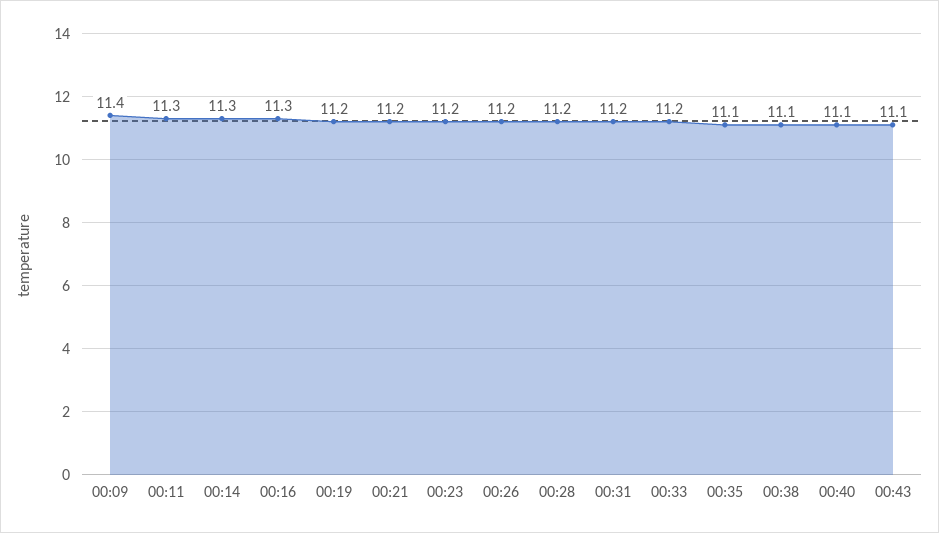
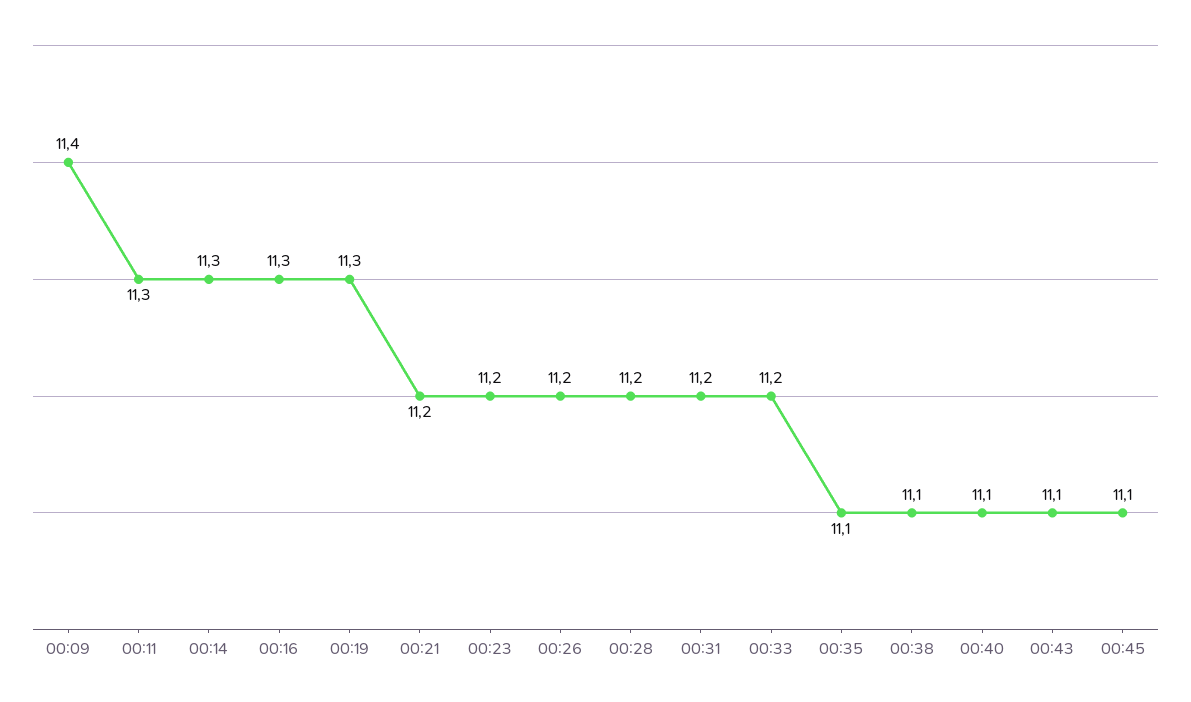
00:19: 11.2 -> 11.3
00:45: none -> 11.1

